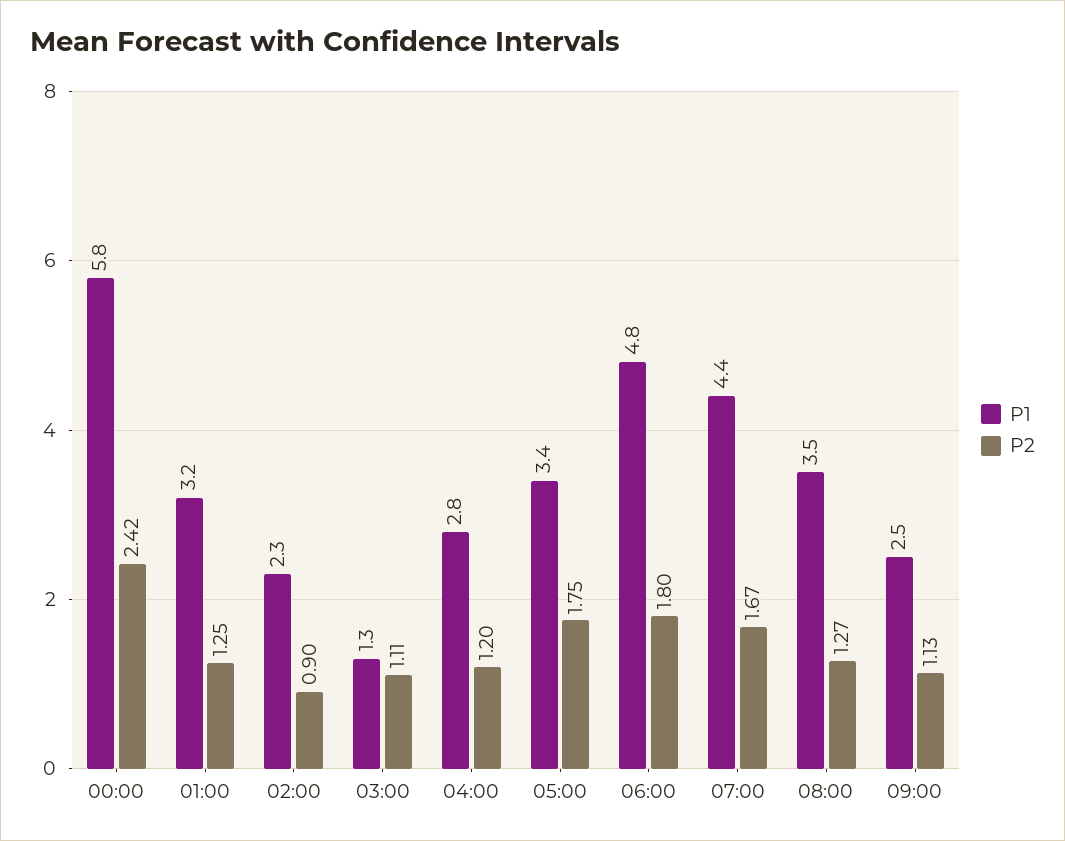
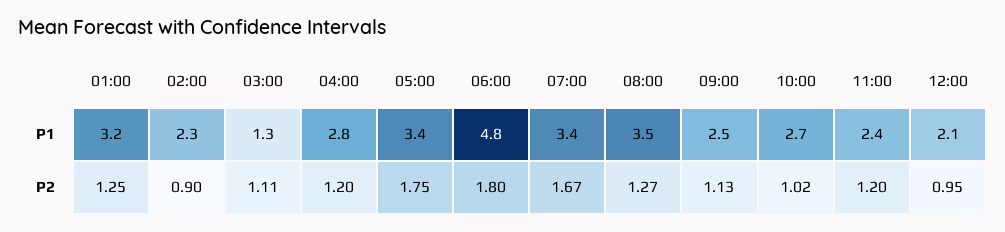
P1, 00:00: 5.8 -> none
P2, 00:00: 2.42 -> none
P1, 07:00: 4.4 -> 3.4
P1, 10:00: none -> 2.7
P1, 11:00: none -> 2.4
P1, 12:00: none -> 2.1
P2, 10:00: none -> 1.02
P2, 11:00: none -> 1.2
P2, 12:00: none -> 0.95

